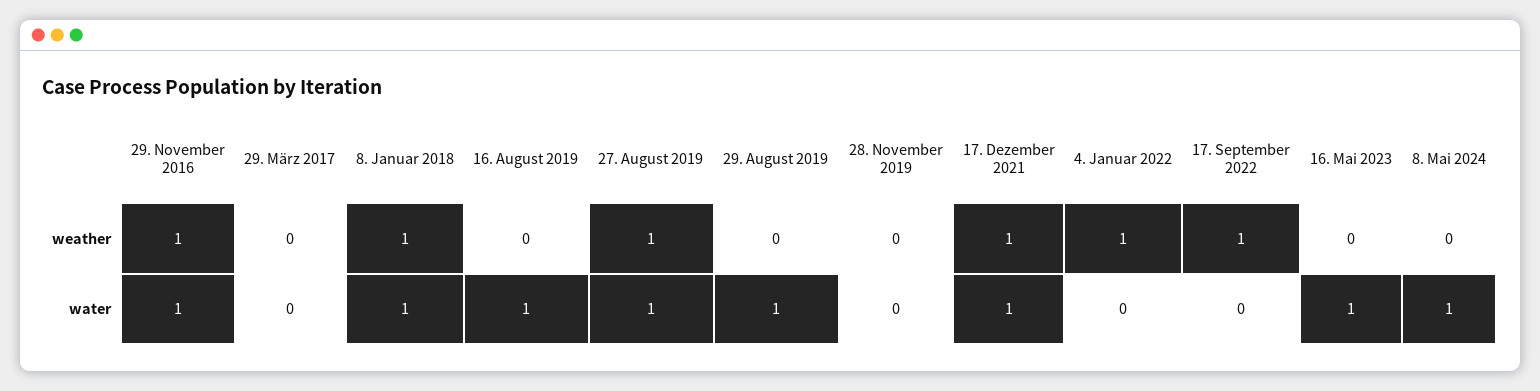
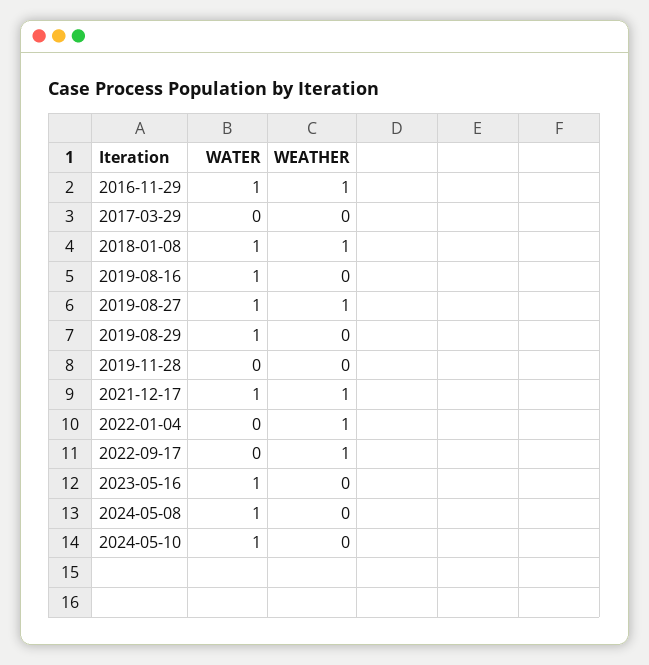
2024-05-10, water: none -> 1
2024-05-10, weather: none -> 0

